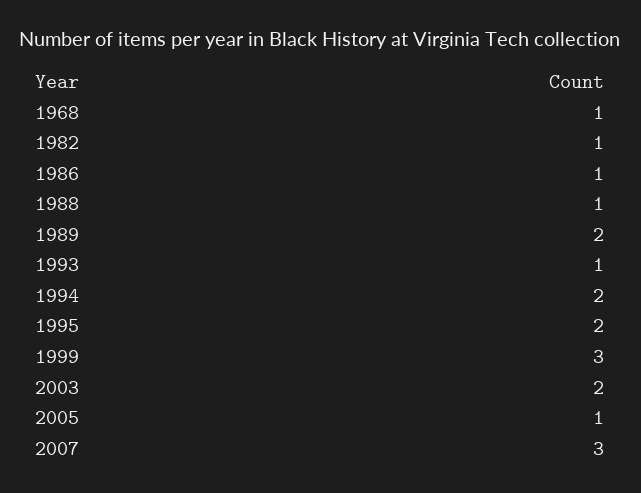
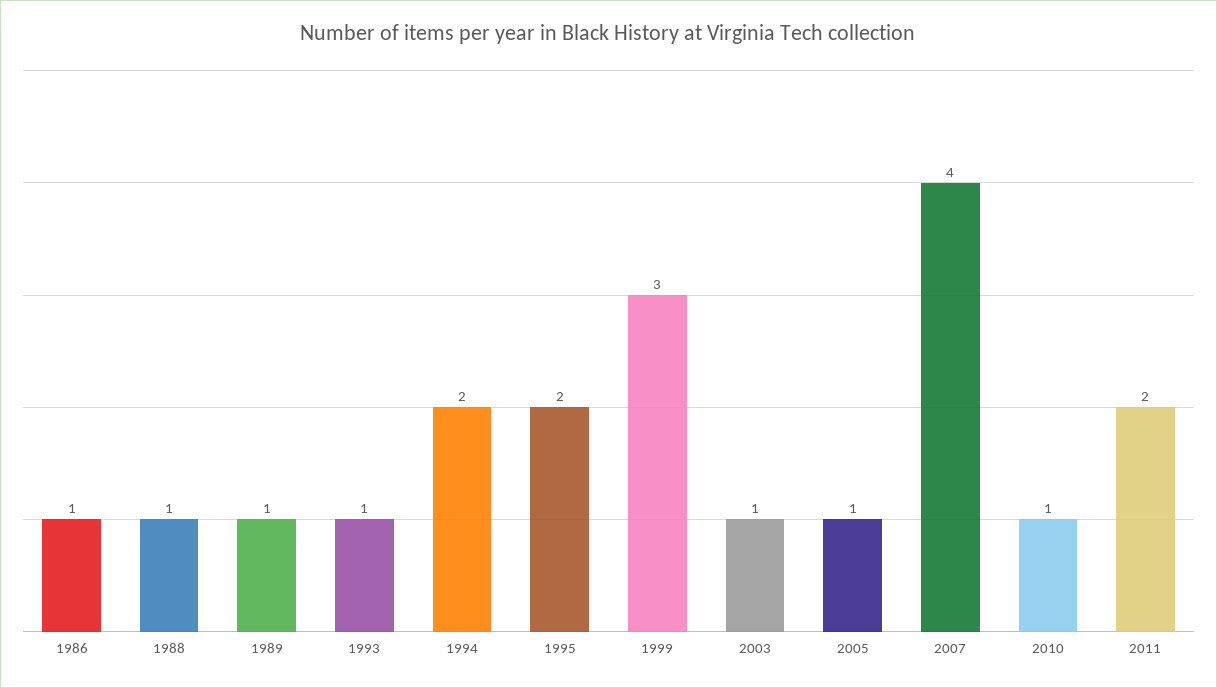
1968: 1 -> none
1982: 1 -> none
1989: 2 -> 1
2003: 2 -> 1
2007: 3 -> 4
2010: none -> 1
2011: none -> 2

